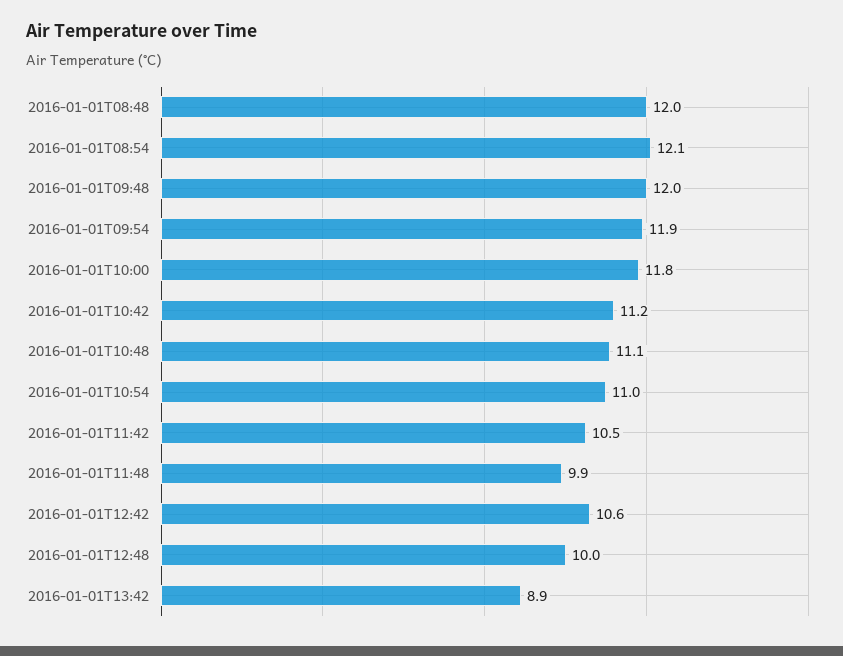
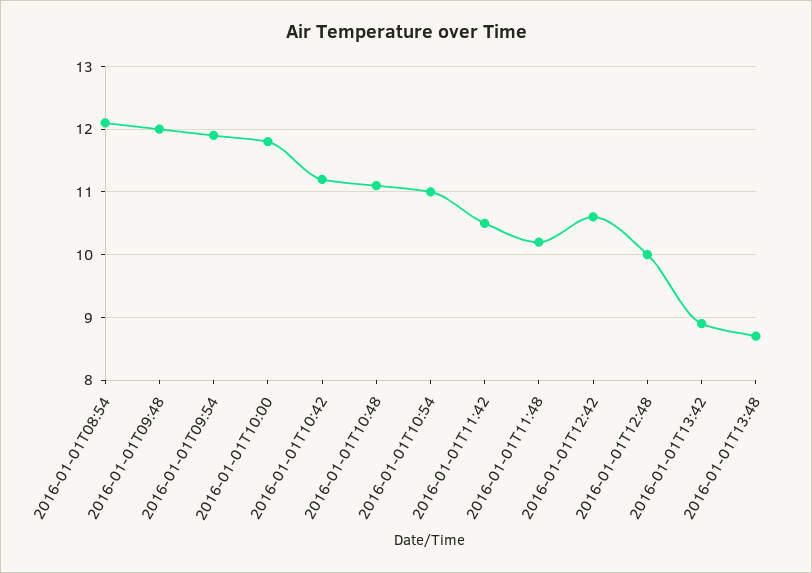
2016-01-01T08:48: 12 -> none
2016-01-01T11:48: 9.9 -> 10.2
2016-01-01T13:48: none -> 8.7

